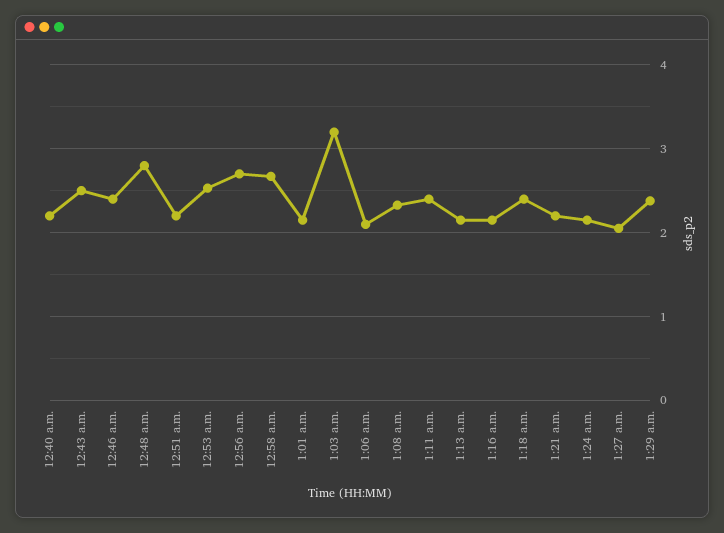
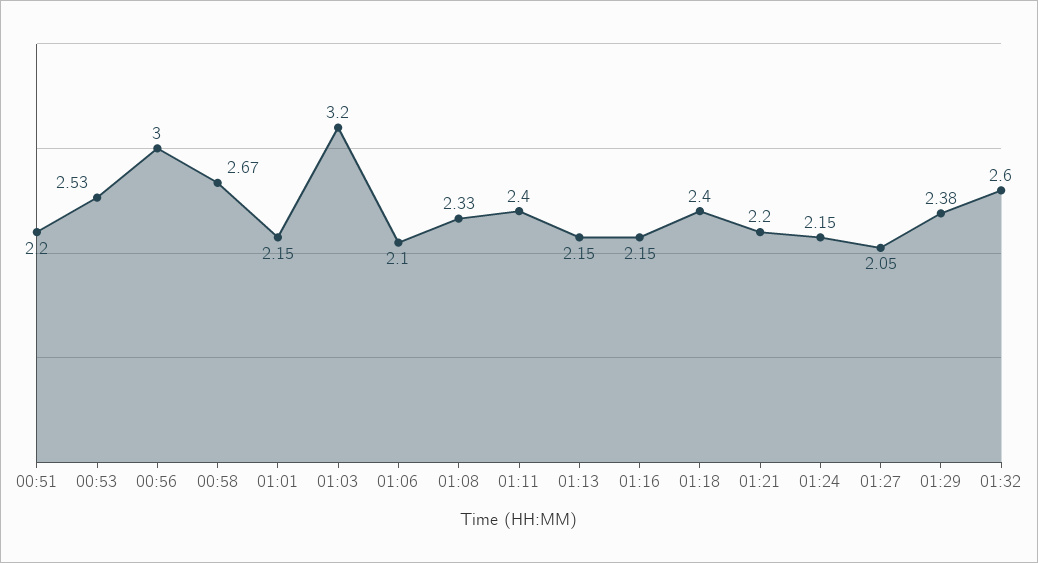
12:40 a.m.: 2.2 -> none
12:43 a.m.: 2.5 -> none
12:46 a.m.: 2.4 -> none
12:48 a.m.: 2.8 -> none
12:56 a.m.: 2.7 -> 3
01:32: none -> 2.6

